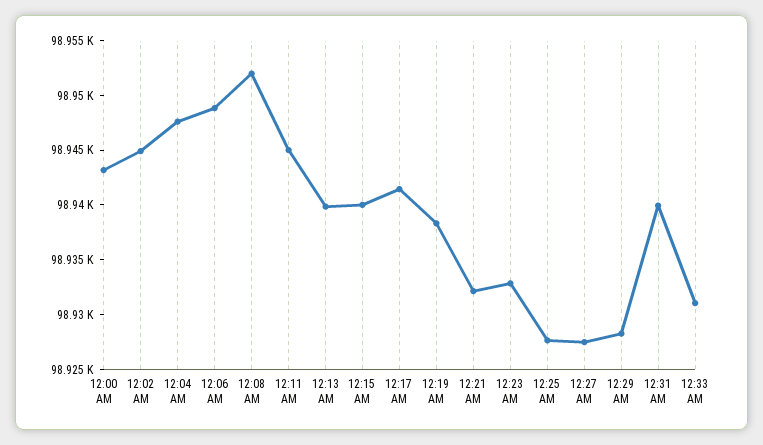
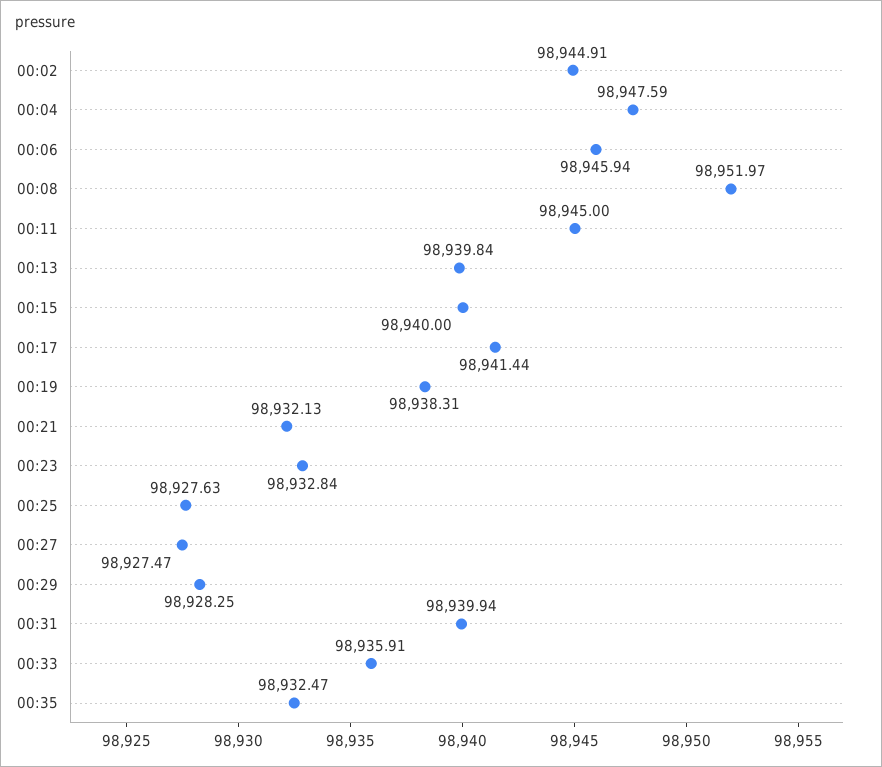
12:00 AM: 98943 -> none
12:06 AM: 98949 -> 98945.94
12:33 AM: 98931 -> 98935.91
00:35: none -> 98932.47

